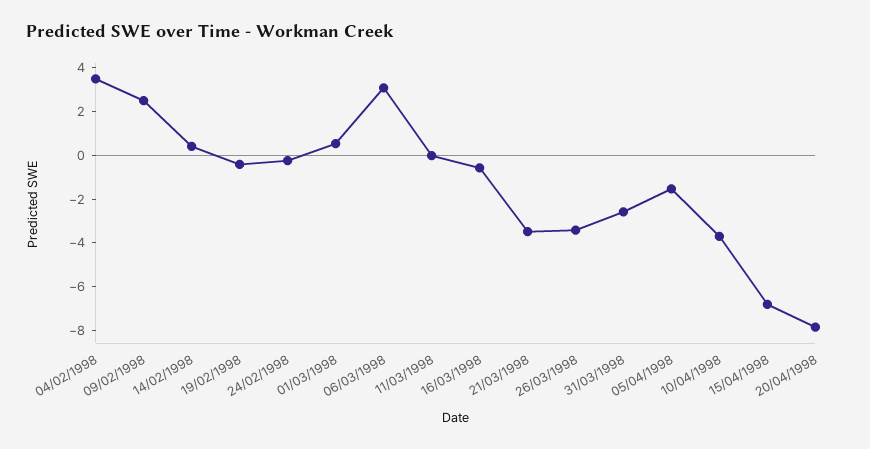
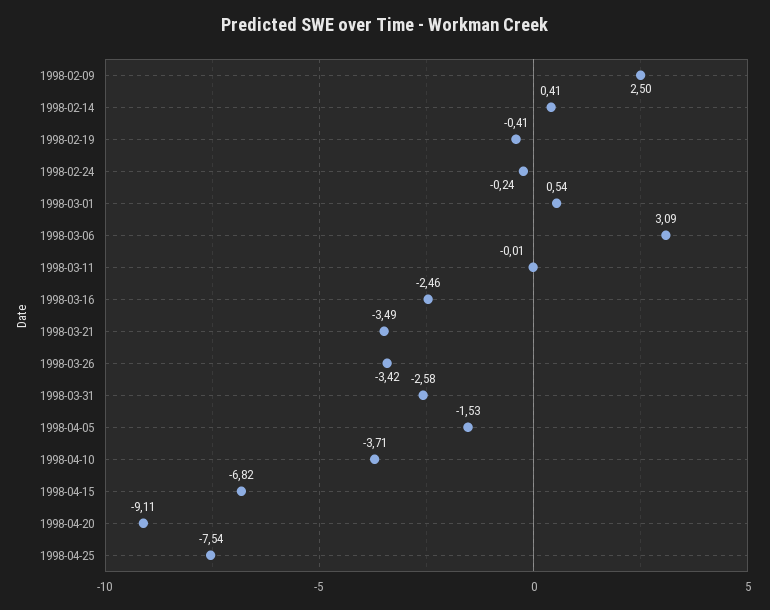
04/02/1998: 3.5 -> none
16/03/1998: -0.5 -> -2.46
20/04/1998: -8 -> -9.11
1998-04-25: none -> -7.54

